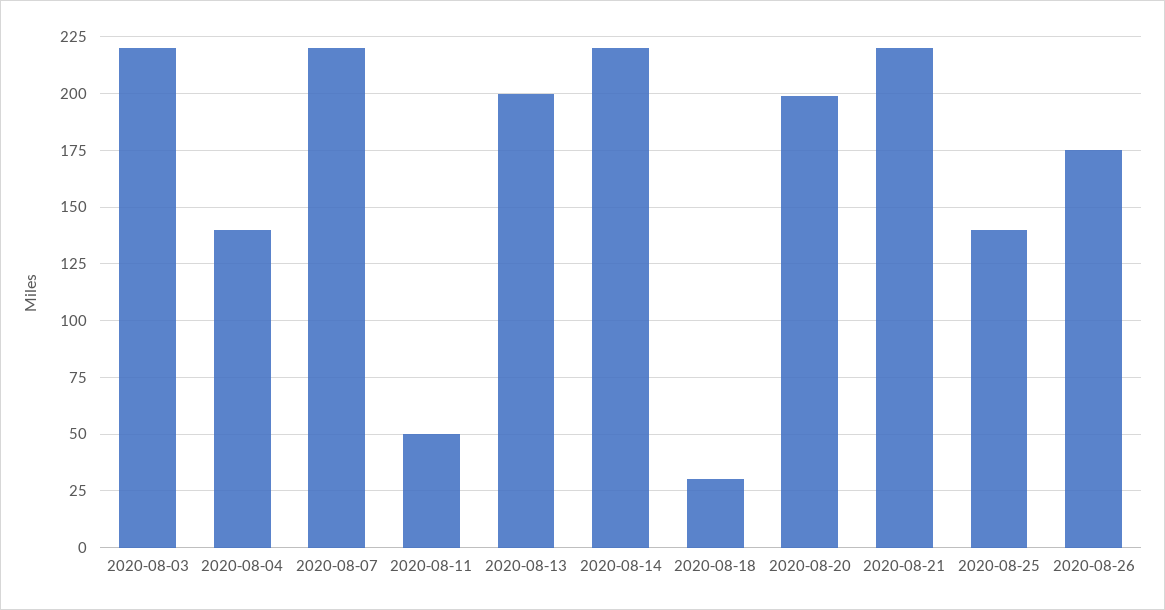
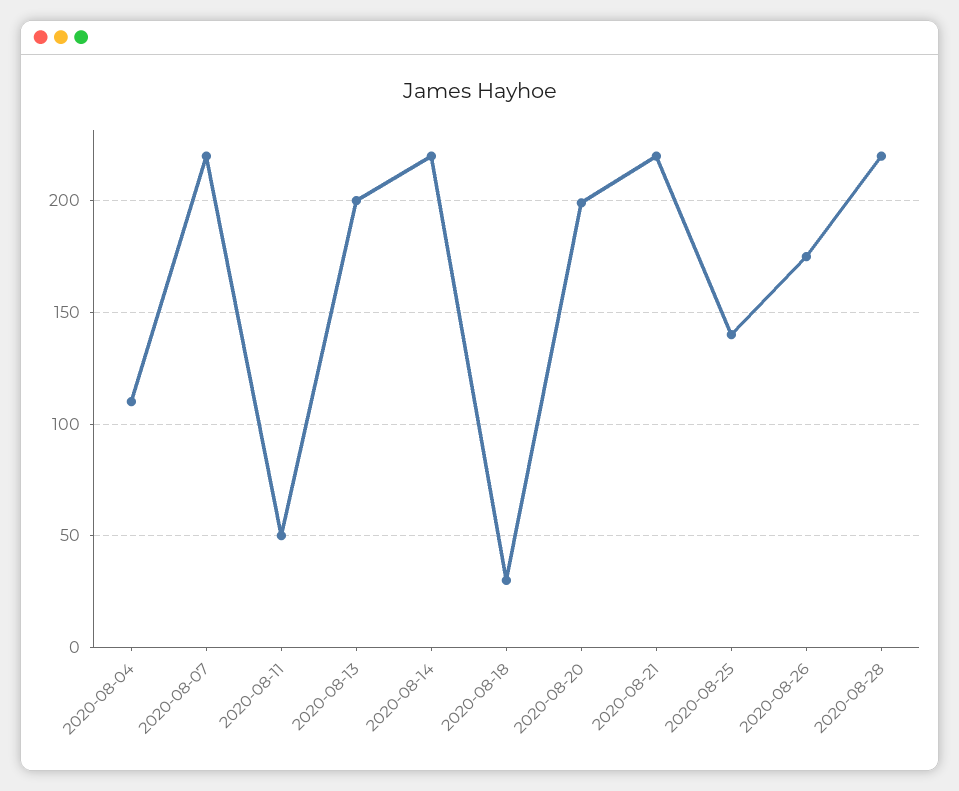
2020-08-03: 220 -> none
2020-08-04: 140 -> 110
2020-08-28: none -> 220

